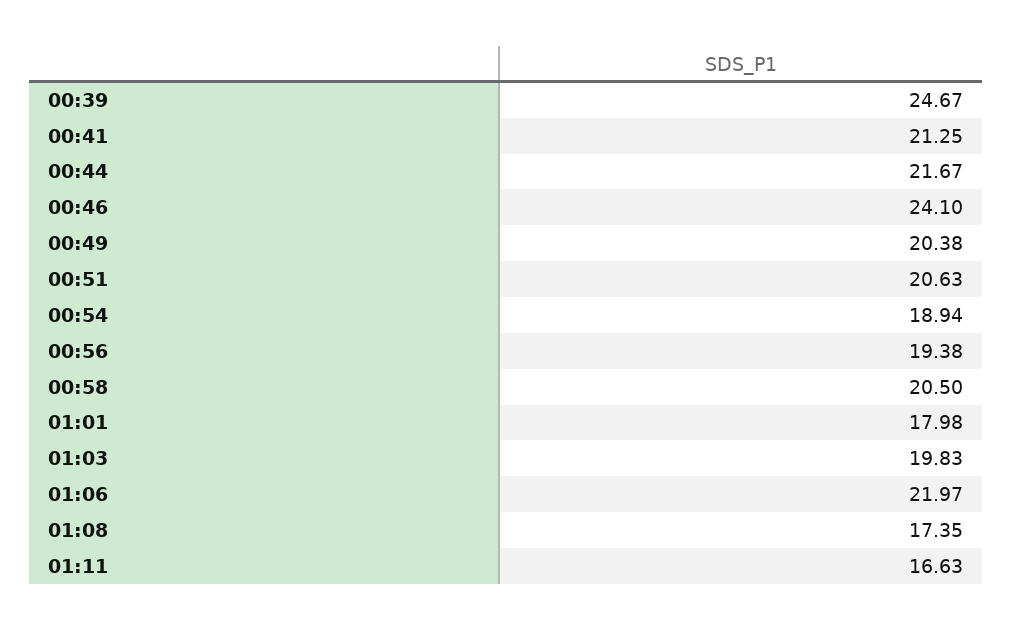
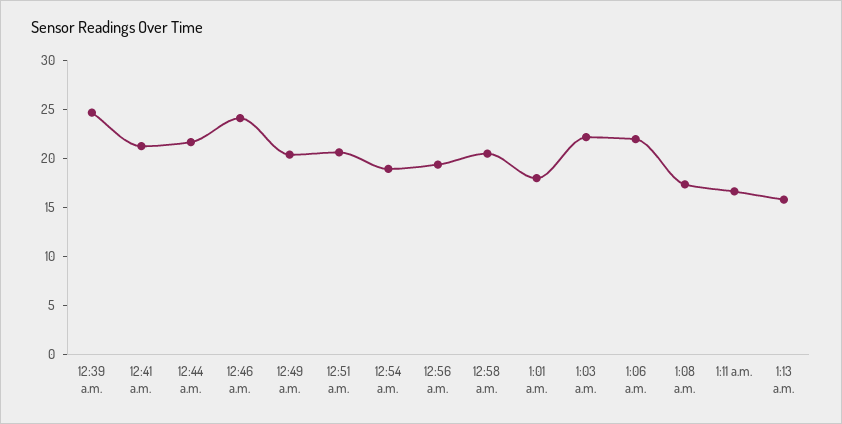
01:03: 19.83 -> 22
1:13 a.m.: none -> 16

